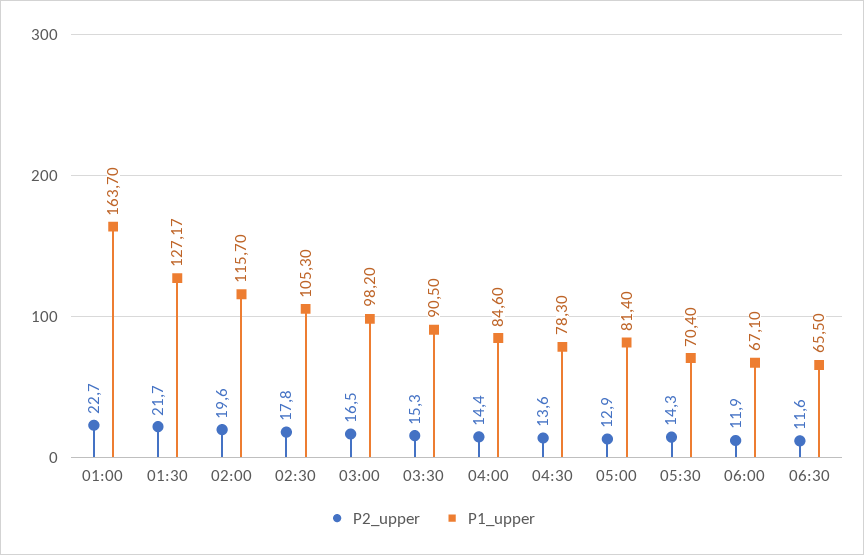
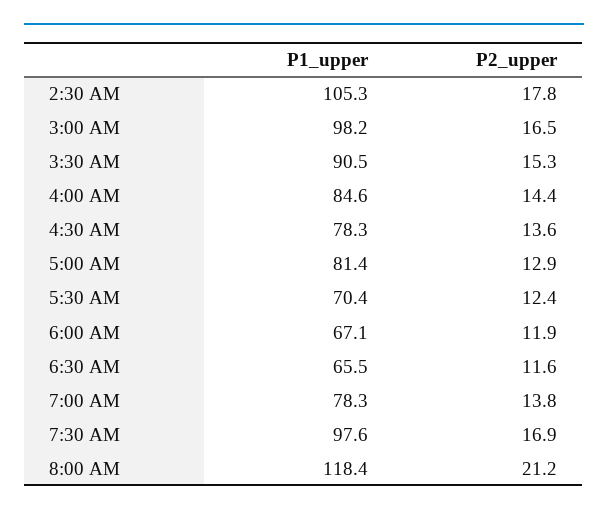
P2_upper, 01:00: 22.7 -> none
P1_upper, 01:00: 163.7 -> none
P2_upper, 01:30: 21.7 -> none
P1_upper, 01:30: 127.17 -> none
P2_upper, 02:00: 19.6 -> none
P1_upper, 02:00: 115.7 -> none
P2_upper, 05:30: 14.3 -> 12.4
P1_upper, 7:00 AM: none -> 78.3
P2_upper, 7:00 AM: none -> 13.8
P1_upper, 7:30 AM: none -> 97.6
P2_upper, 7:30 AM: none -> 16.9
P1_upper, 8:00 AM: none -> 118.4
P2_upper, 8:00 AM: none -> 21.2

